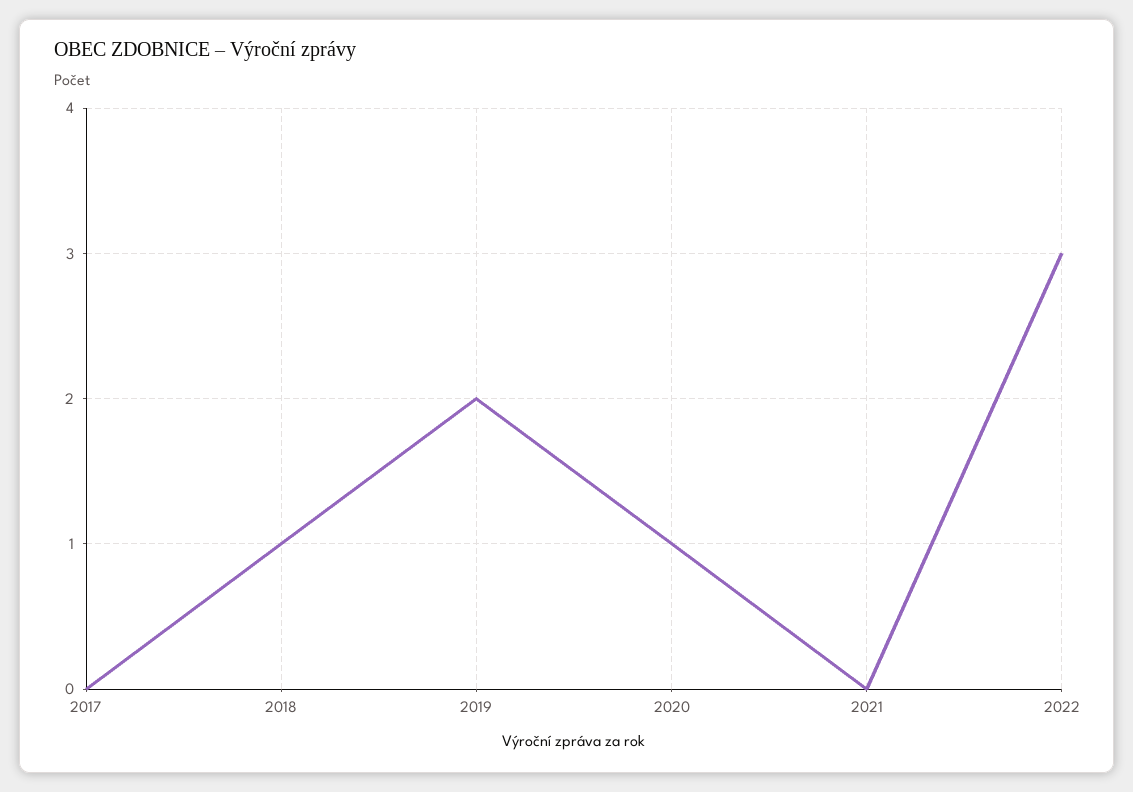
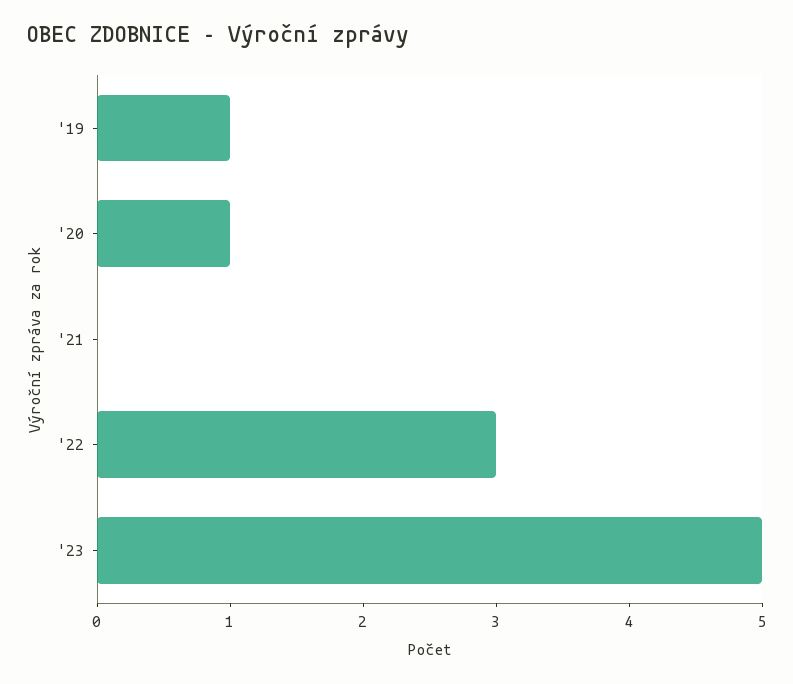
2017: 0 -> none
2018: 1 -> none
2019: 2 -> 1
'23: none -> 5

